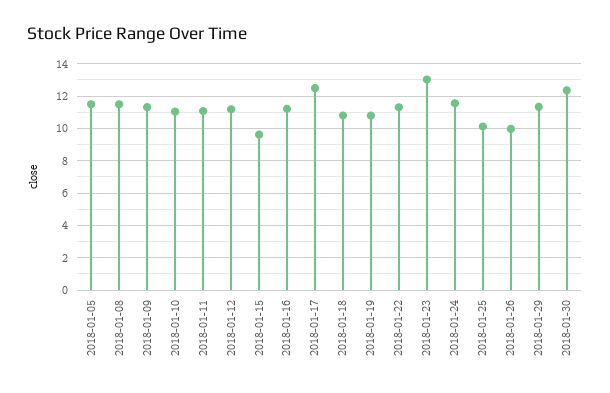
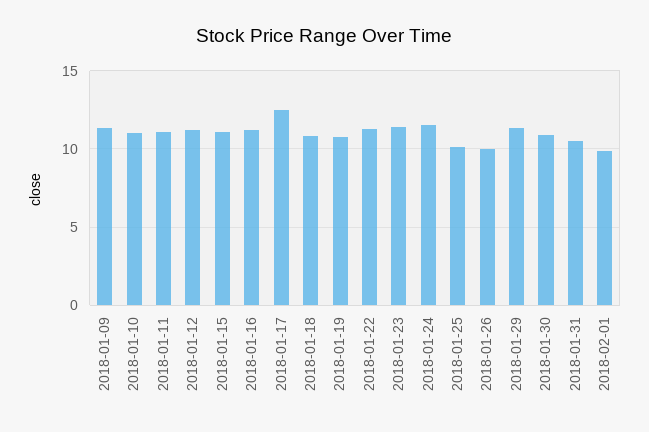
2018-01-05: 11.5 -> none
2018-01-08: 11.5 -> none
2018-01-15: 9.5 -> 11
2018-01-23: 13 -> 11.5
2018-01-30: 12.5 -> 11
2018-01-31: none -> 10.5
2018-02-01: none -> 10

